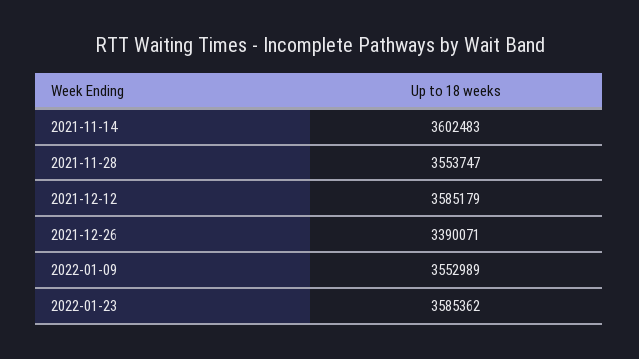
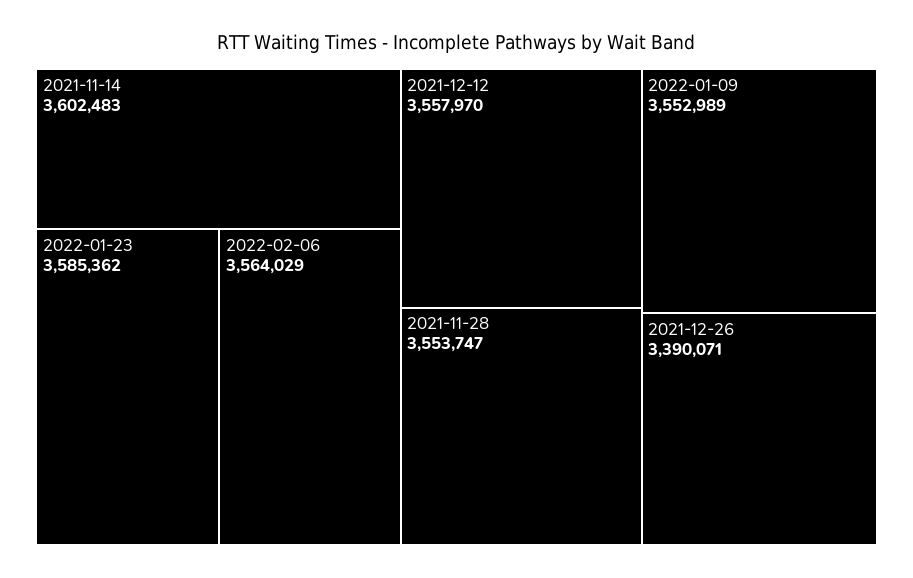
2021-12-12: 3585179 -> 3557970
2022-02-06: none -> 3564029

